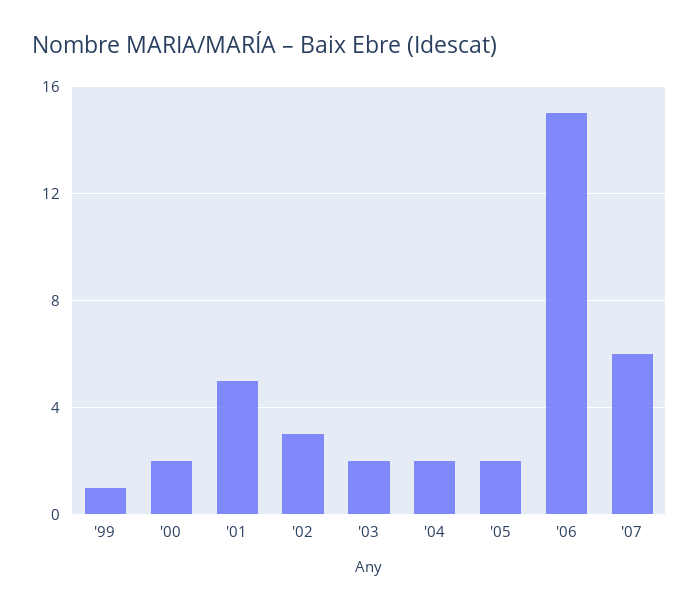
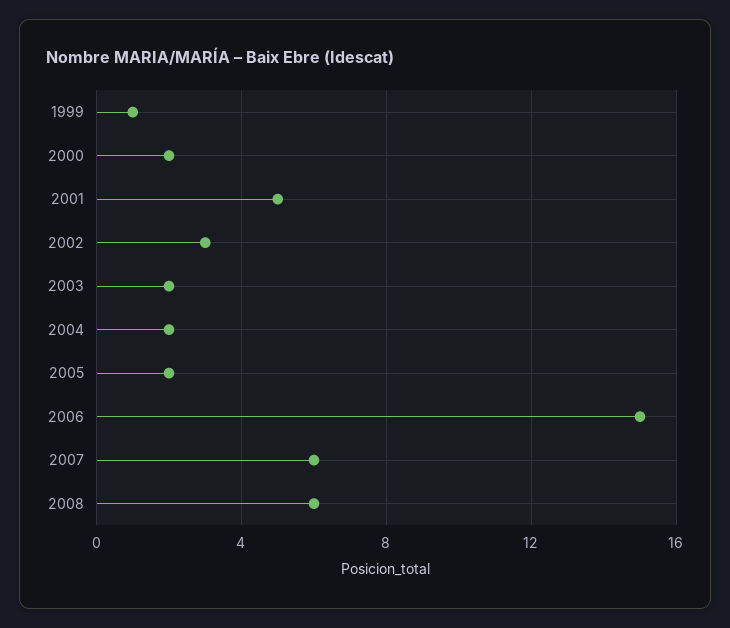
2008: none -> 6

